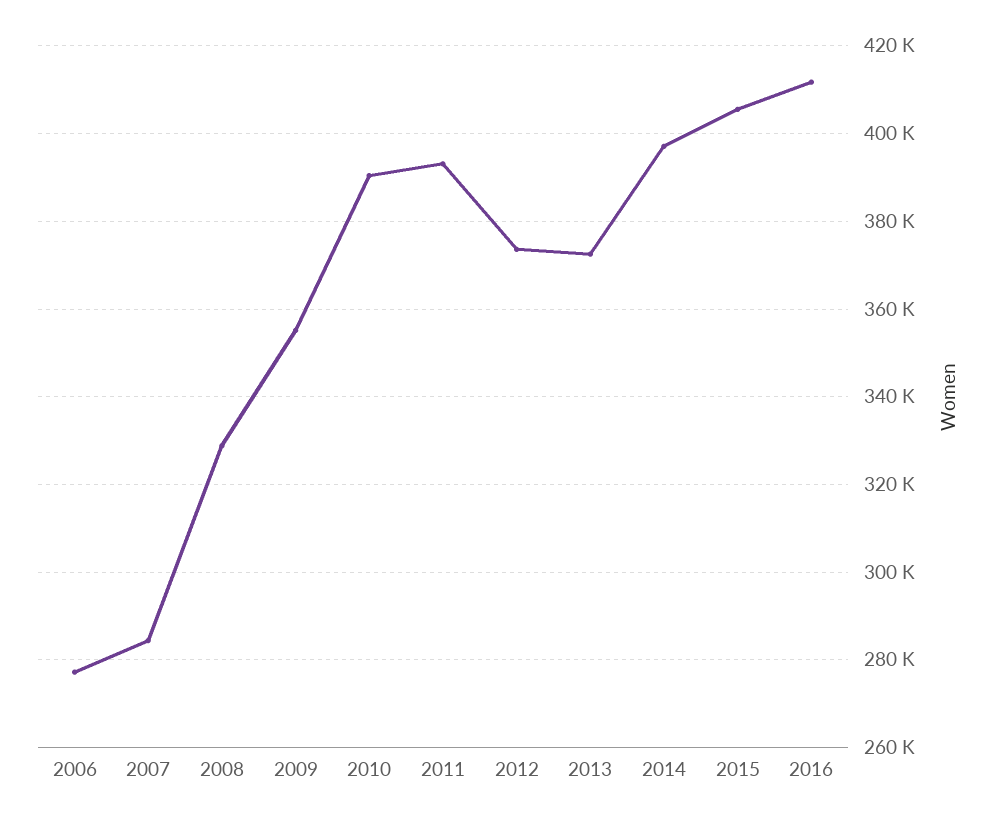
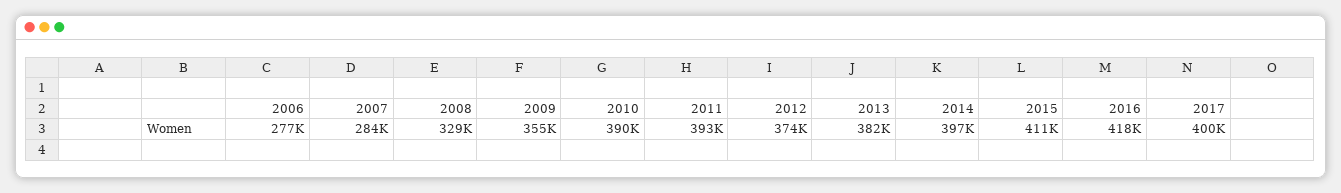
2013: 372000 -> 382000
2015: 406000 -> 411000
2016: 412000 -> 418000
2017: none -> 400000

